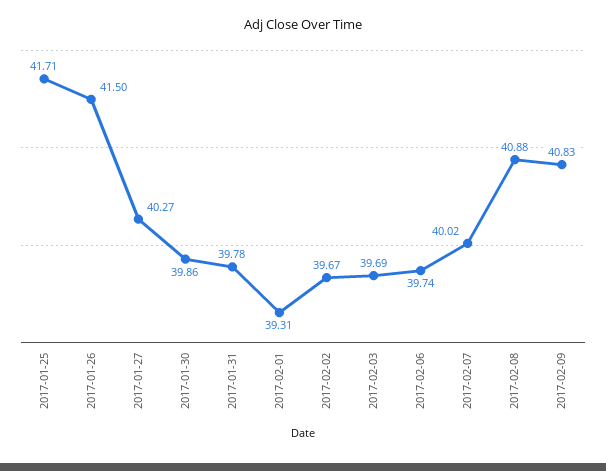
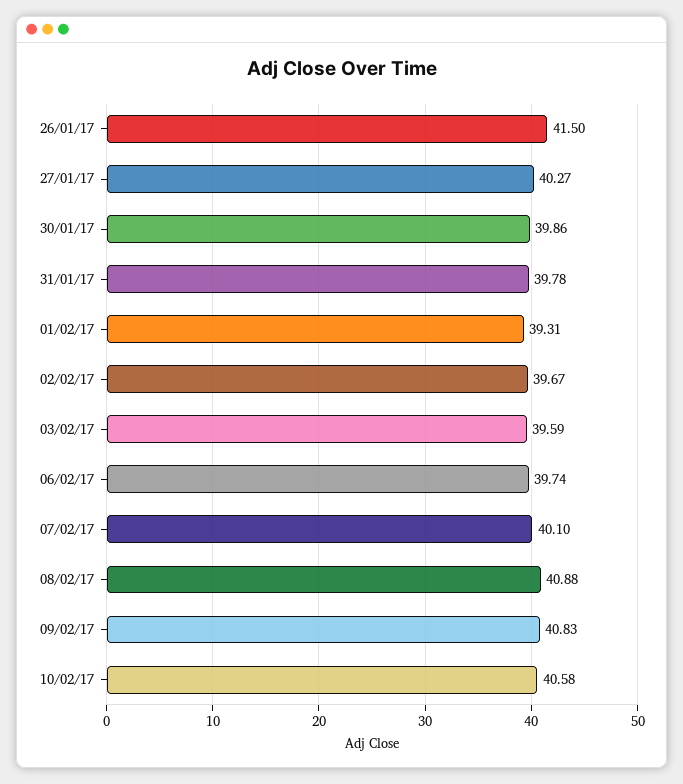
2017-01-25: 41.71 -> none
2017-02-03: 39.69 -> 39.59
2017-02-07: 40.02 -> 40.1
10/02/17: none -> 40.58

